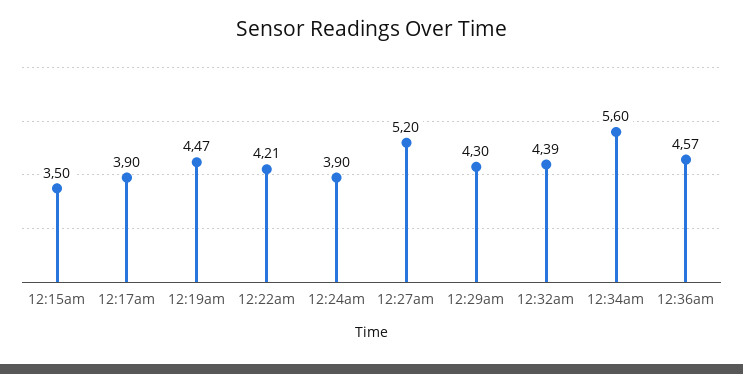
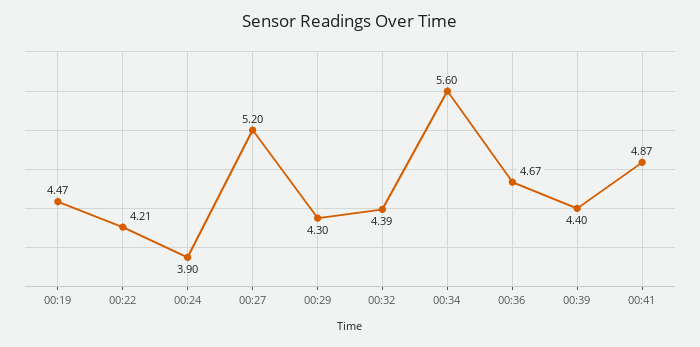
12:15am: 3.5 -> none
12:17am: 3.9 -> none
12:36am: 4.57 -> 4.67
00:39: none -> 4.4
00:41: none -> 4.87

